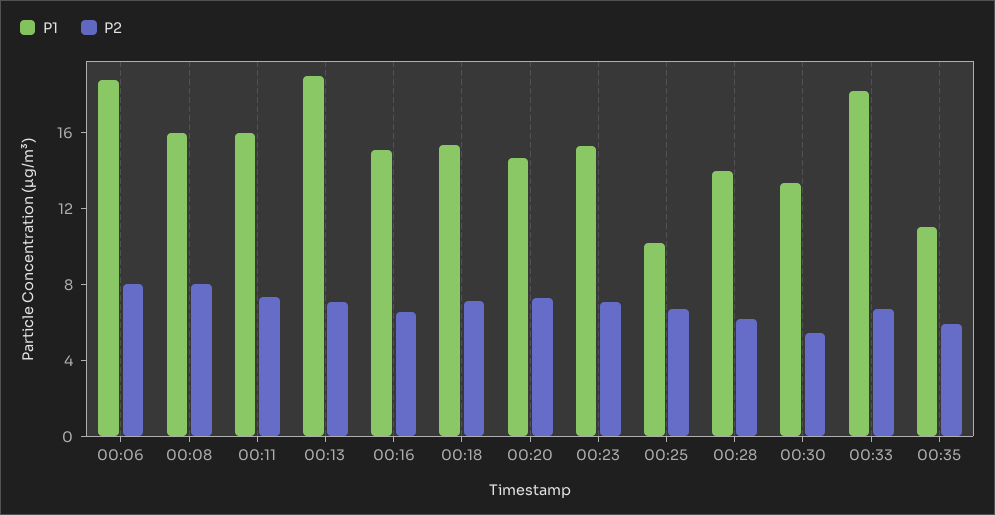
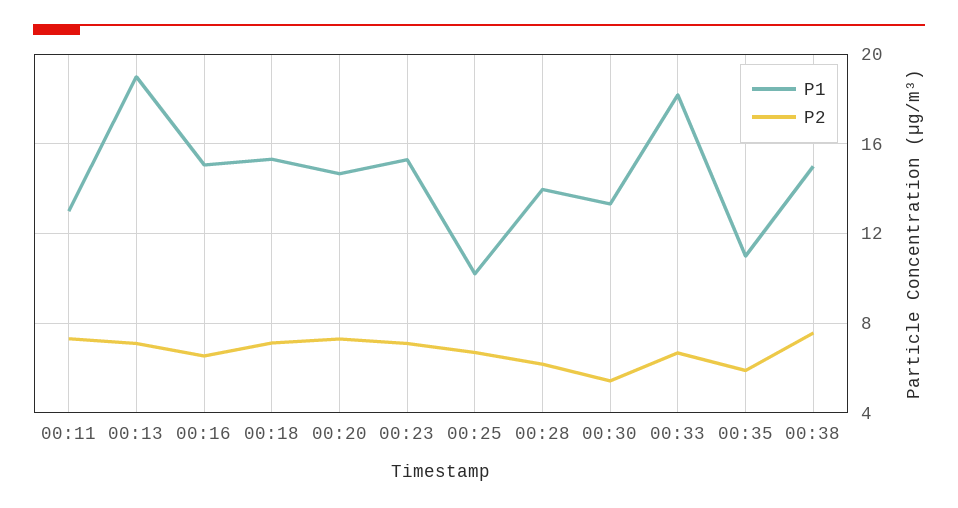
P1, 00:06: 19 -> none
P2, 00:06: 8 -> none
P1, 00:08: 16 -> none
P2, 00:08: 8 -> none
P1, 00:11: 16 -> 13
P1, 00:38: none -> 15
P2, 00:38: none -> 7.5

